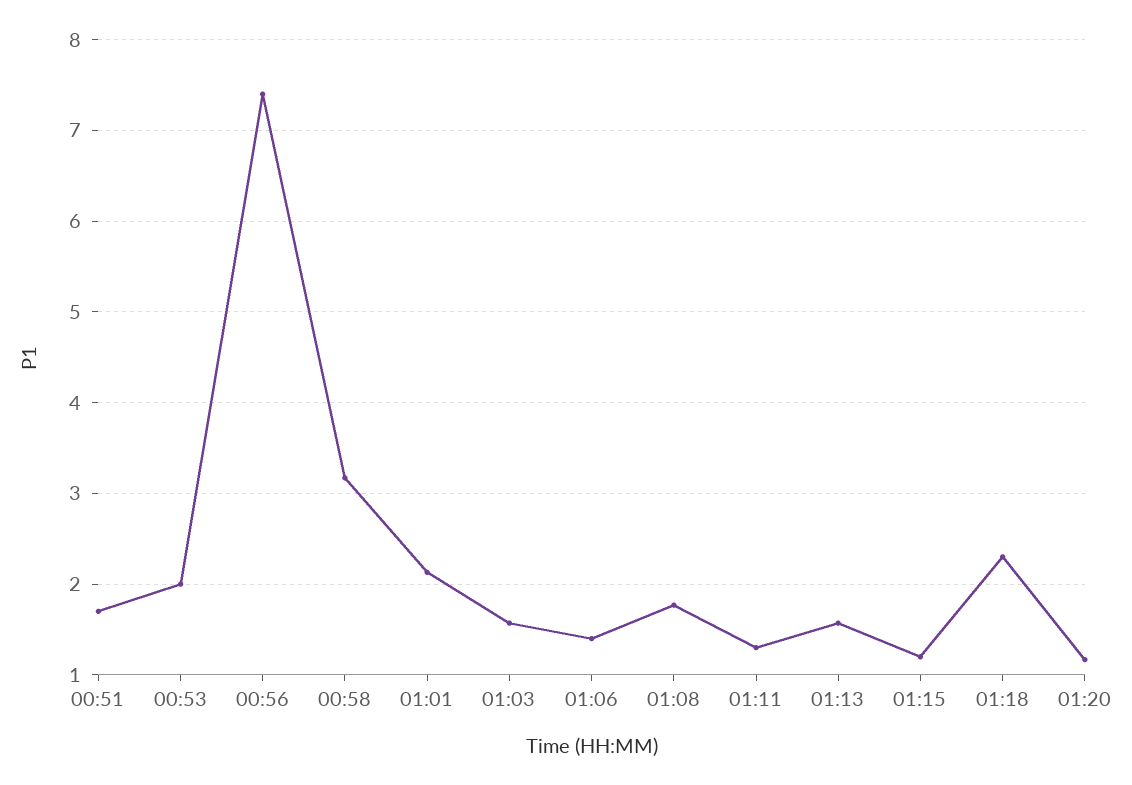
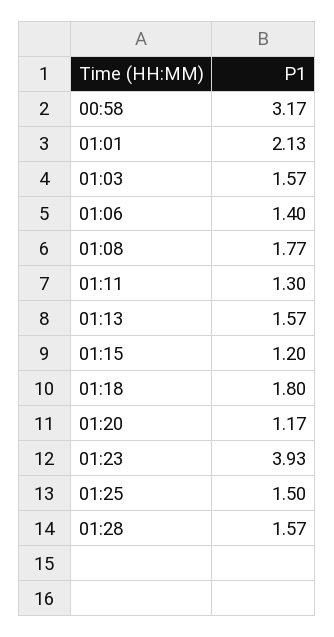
00:51: 1.7 -> none
00:53: 2 -> none
00:56: 7.4 -> none
01:18: 2.3 -> 1.8
01:23: none -> 3.93
01:25: none -> 1.5
01:28: none -> 1.57

